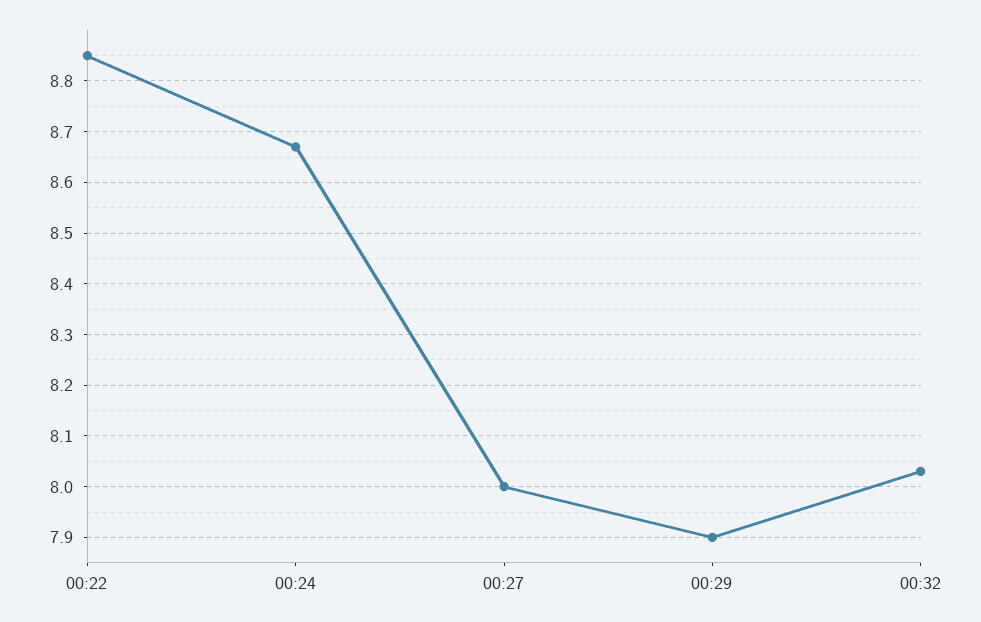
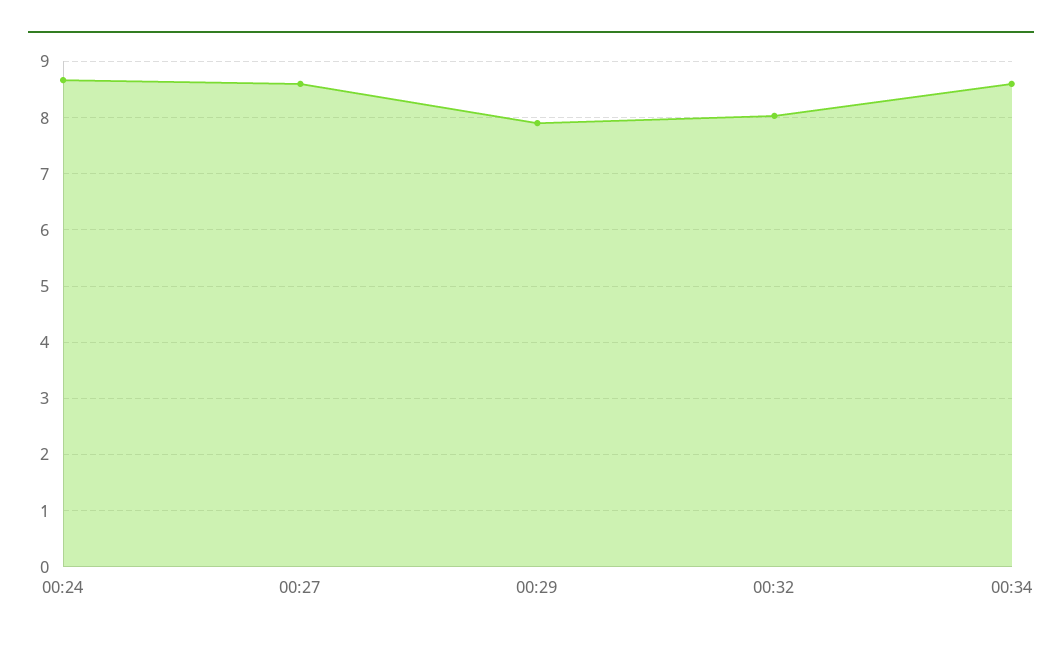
00:22: 8.85 -> none
00:27: 8 -> 8.6
00:34: none -> 8.6

